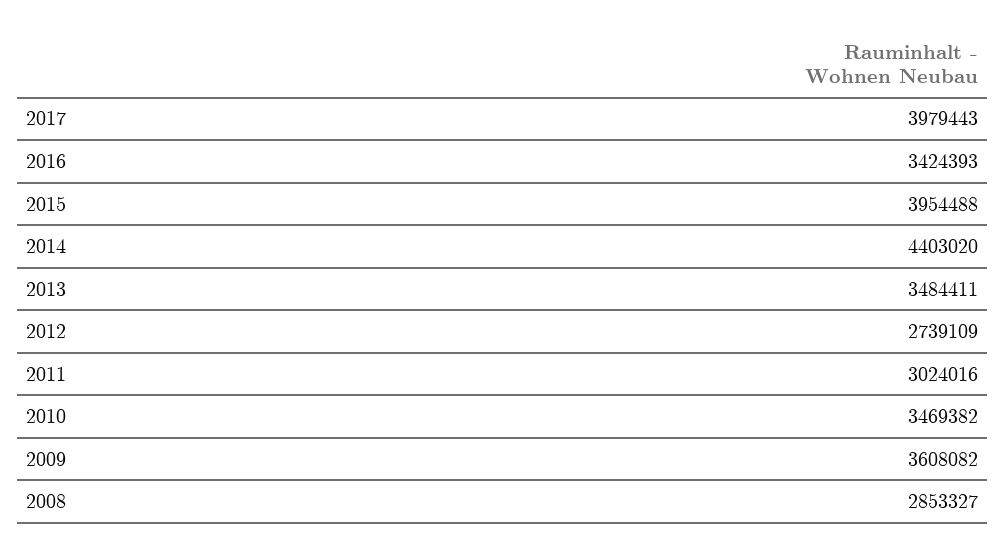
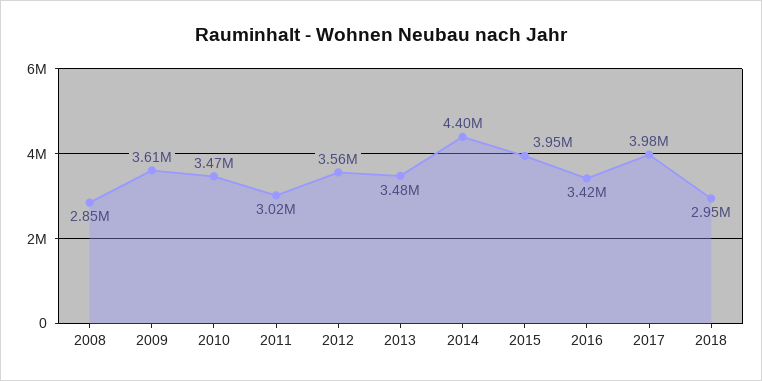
2012: 2739109 -> 3560000
2018: none -> 2950000

